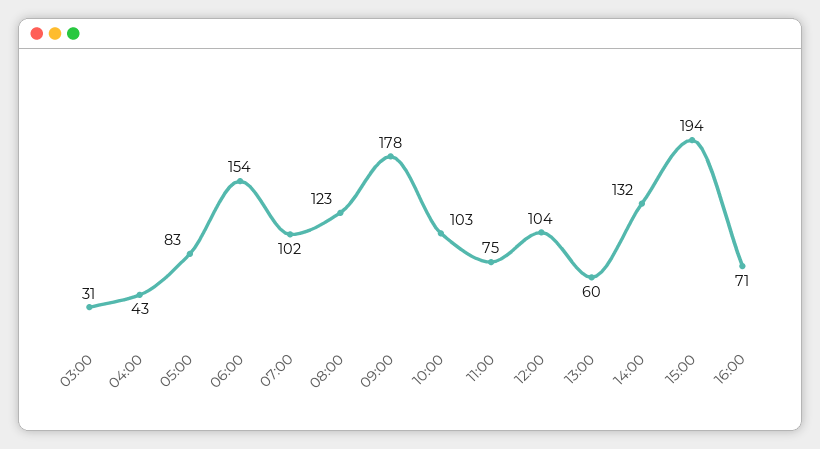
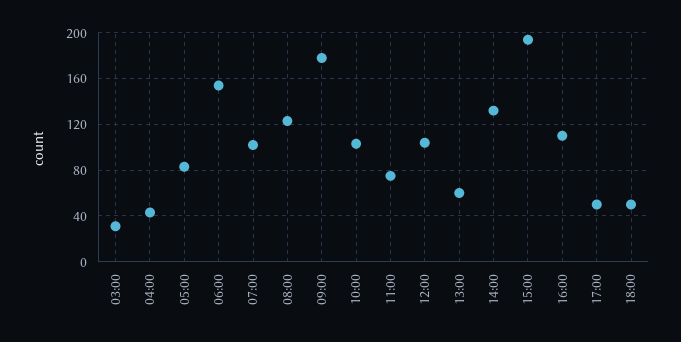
16:00: 71 -> 110
17:00: none -> 50
18:00: none -> 50

